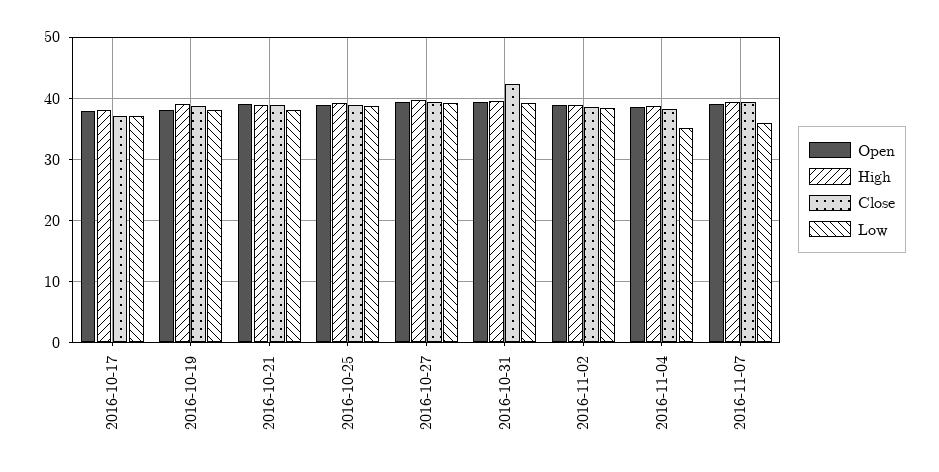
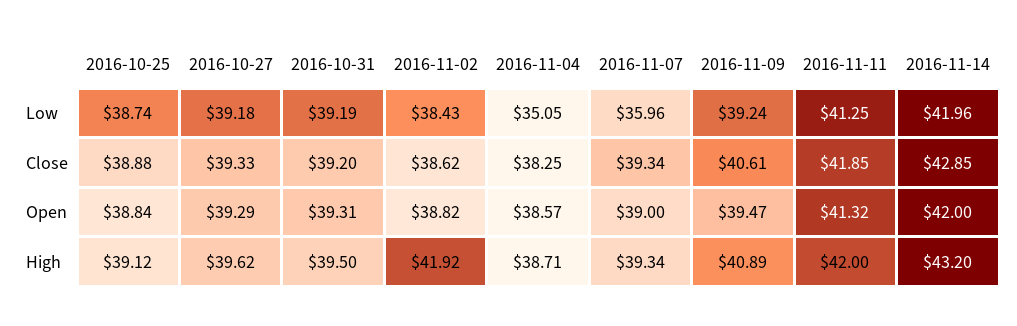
Open, 2016-10-17: 38 -> none
High, 2016-10-17: 38 -> none
Close, 2016-10-17: 37 -> none
Low, 2016-10-17: 37 -> none
Open, 2016-10-19: 38 -> none
High, 2016-10-19: 39 -> none
Close, 2016-10-19: 39 -> none
Low, 2016-10-19: 38 -> none
Open, 2016-10-21: 39 -> none
High, 2016-10-21: 39 -> none
Close, 2016-10-21: 39 -> none
Low, 2016-10-21: 38 -> none
Close, 2016-10-31: 42 -> 39.2
High, 2016-11-02: 39 -> 41.92
Low, 2016-11-09: none -> 39.24
Low, 2016-11-11: none -> 41.25
Low, 2016-11-14: none -> 41.96
Close, 2016-11-09: none -> 40.61
Close, 2016-11-11: none -> 41.85
Close, 2016-11-14: none -> 42.85
Open, 2016-11-09: none -> 39.47
Open, 2016-11-11: none -> 41.32
Open, 2016-11-14: none -> 42
High, 2016-11-09: none -> 40.89
High, 2016-11-11: none -> 42
High, 2016-11-14: none -> 43.2

